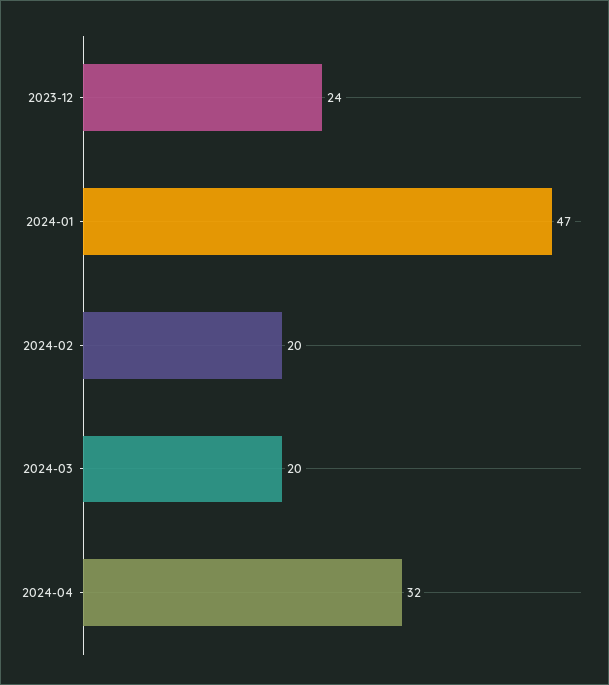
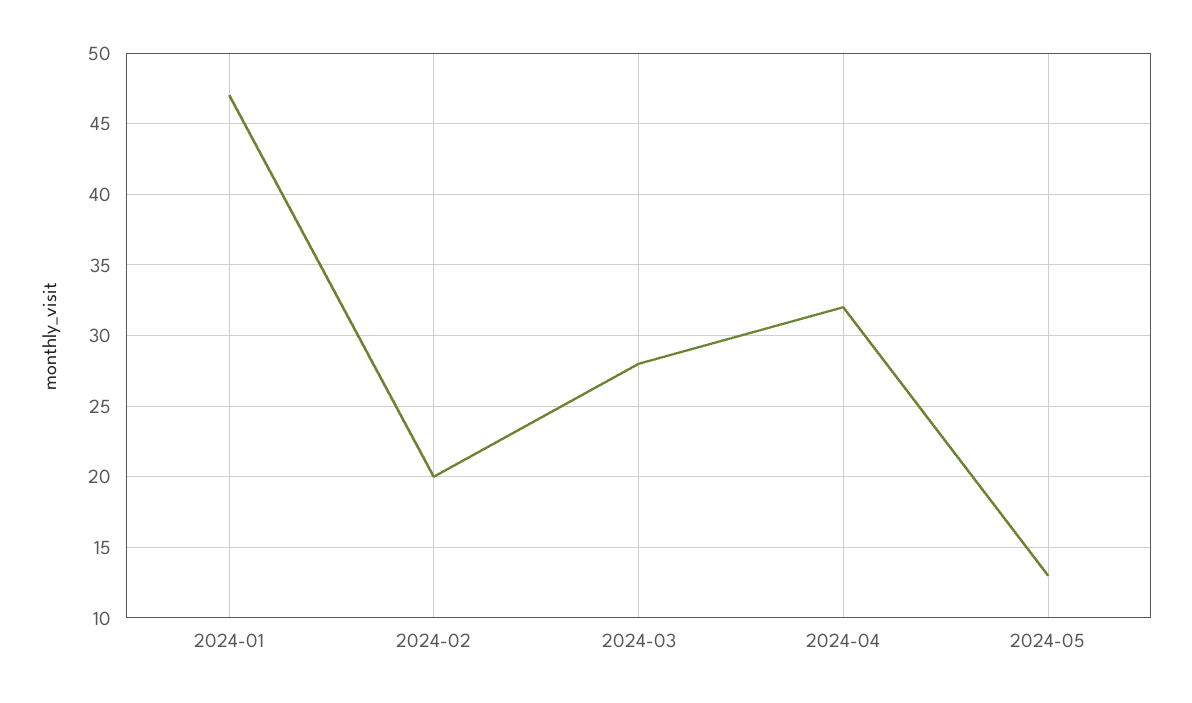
2023-12: 24 -> none
2024-03: 20 -> 28
2024-05: none -> 13

